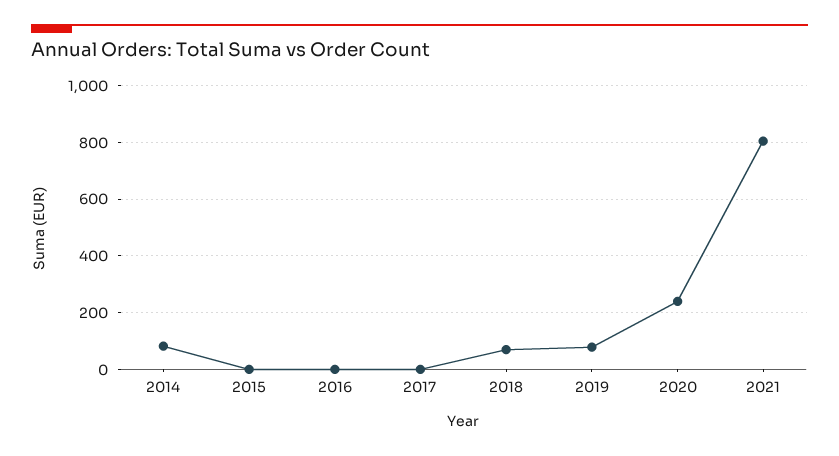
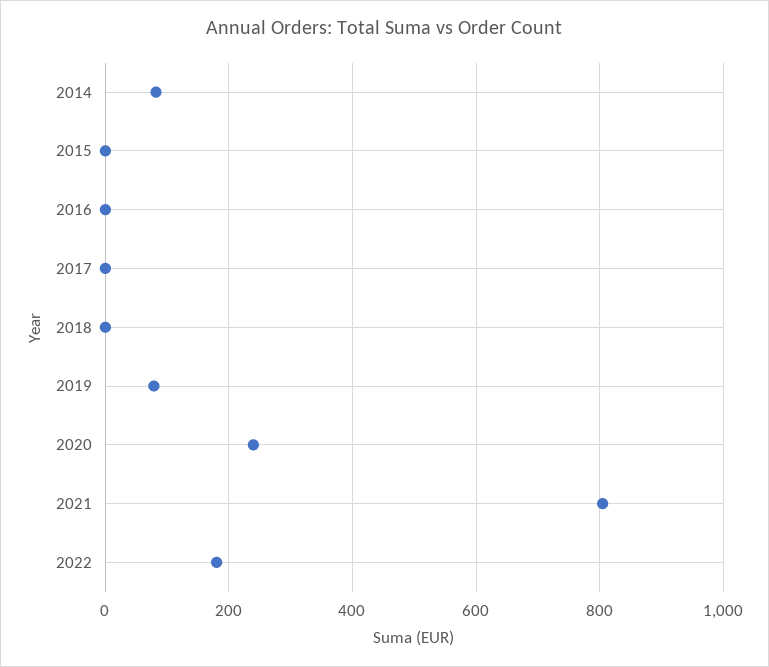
2018: 75 -> 0
2022: none -> 180

